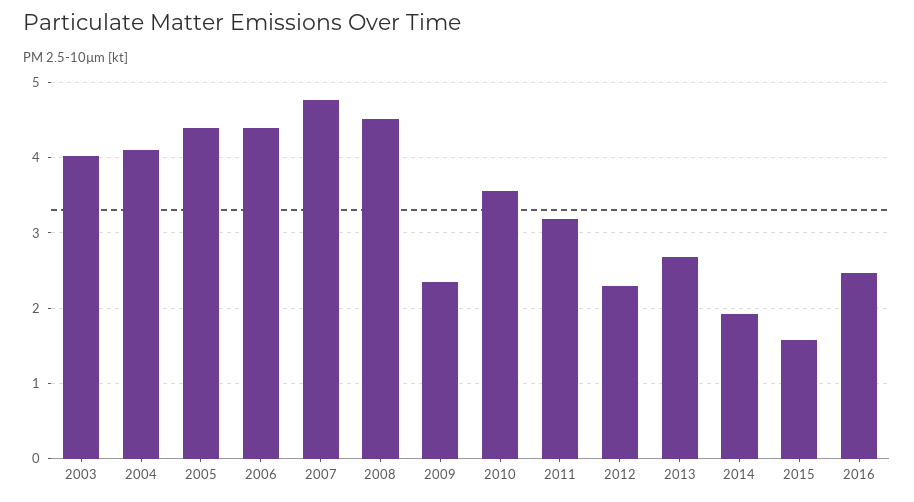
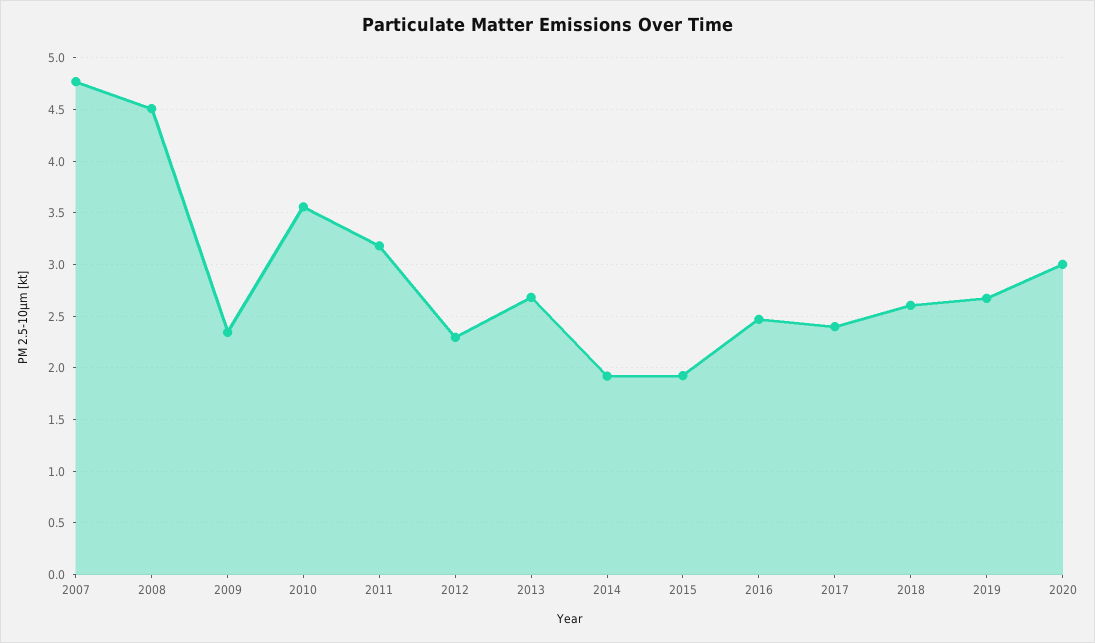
2003: 4 -> none
2004: 4.1 -> none
2005: 4.4 -> none
2006: 4.4 -> none
2015: 1.6 -> 1.9
2017: none -> 2.4
2018: none -> 2.6
2019: none -> 2.7
2020: none -> 3

